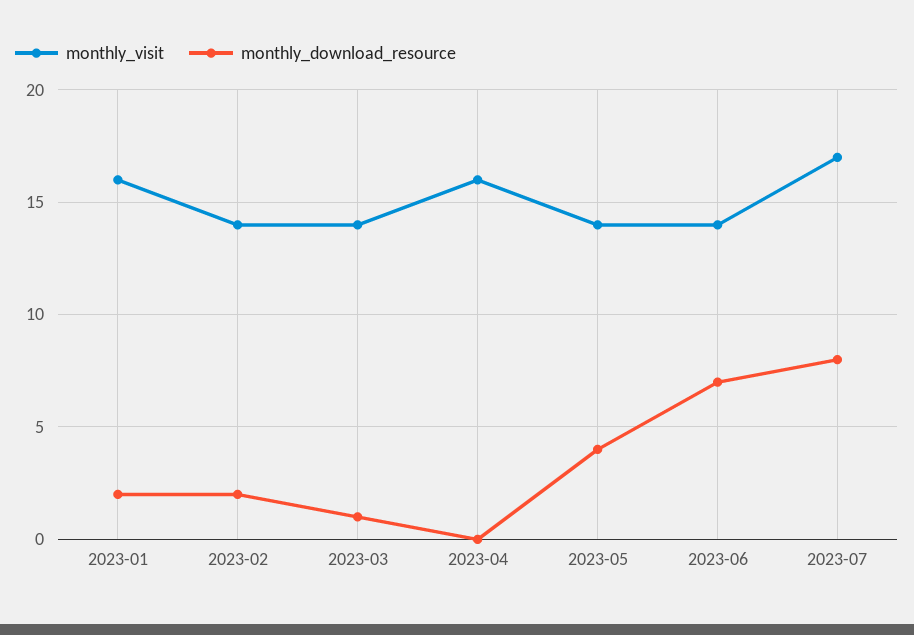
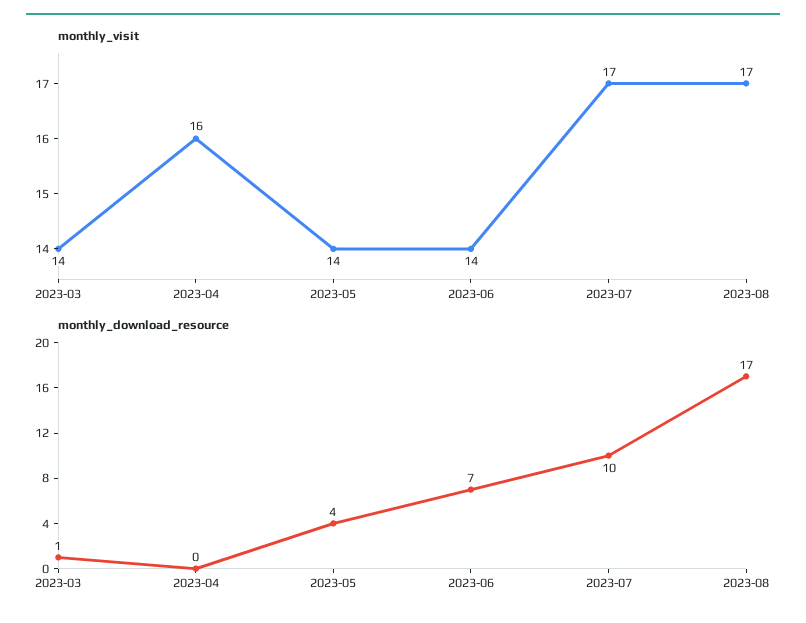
monthly_visit, 2023-01: 16 -> none
monthly_download_resource, 2023-01: 2 -> none
monthly_visit, 2023-02: 14 -> none
monthly_download_resource, 2023-02: 2 -> none
monthly_download_resource, 2023-07: 8 -> 10
monthly_visit, 2023-08: none -> 17
monthly_download_resource, 2023-08: none -> 17

